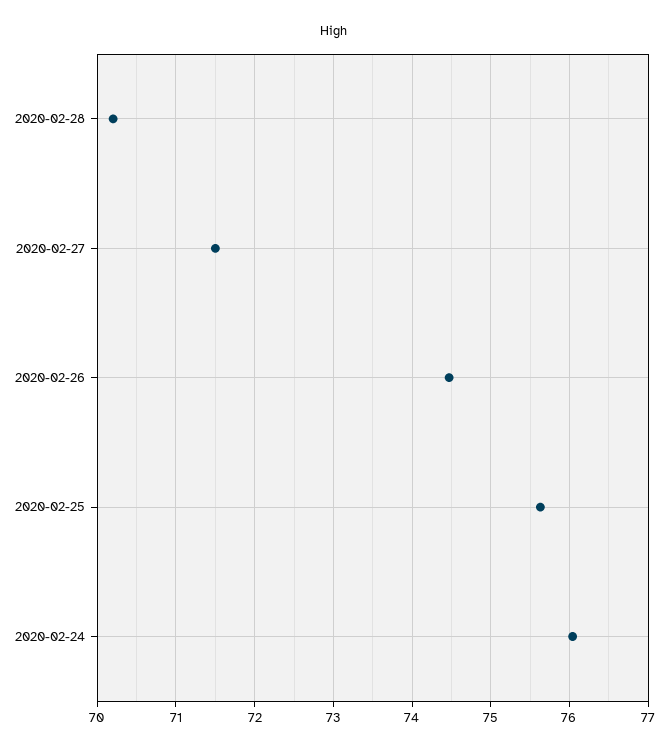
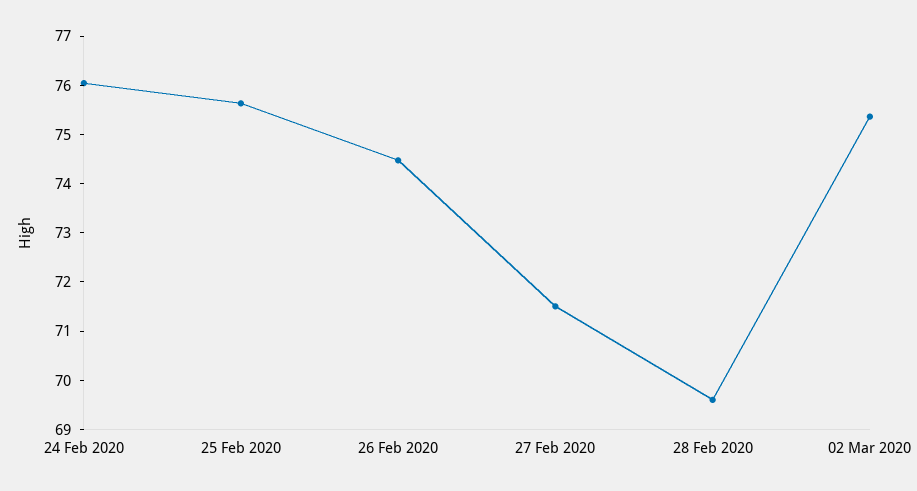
2020-02-28: 70.2 -> 69.6
02 Mar 2020: none -> 75.4

